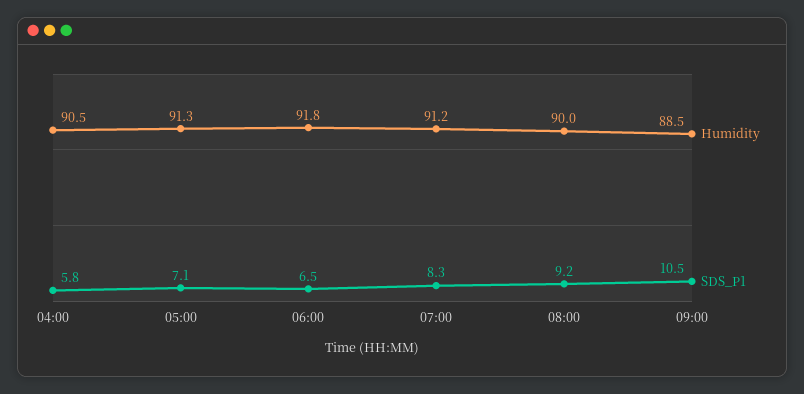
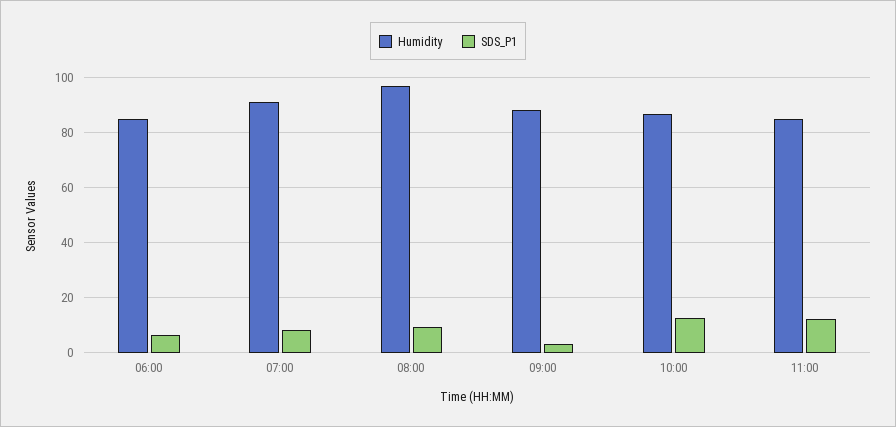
Humidity, 04:00: 90.5 -> none
SDS_P1, 04:00: 5.8 -> none
Humidity, 05:00: 91.3 -> none
SDS_P1, 05:00: 7.1 -> none
Humidity, 06:00: 91.8 -> 85
Humidity, 08:00: 90 -> 97.5
SDS_P1, 09:00: 10.5 -> 2.5
Humidity, 10:00: none -> 87.5
SDS_P1, 10:00: none -> 12.5
Humidity, 11:00: none -> 85
SDS_P1, 11:00: none -> 12.5

